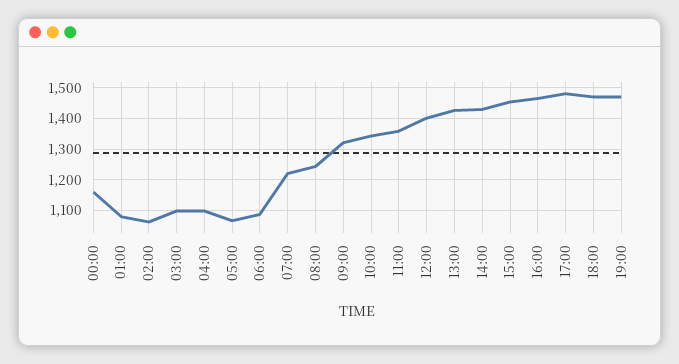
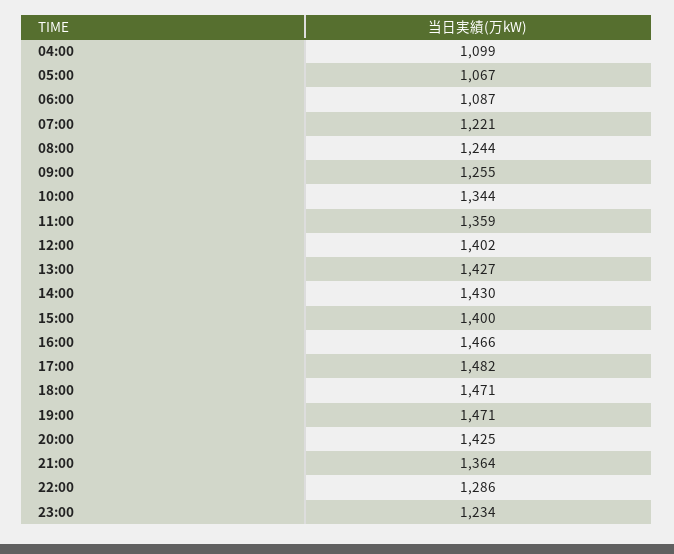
00:00: 1160 -> none
01:00: 1080 -> none
02:00: 1060 -> none
03:00: 1100 -> none
09:00: 1320 -> 1255
15:00: 1460 -> 1400
20:00: none -> 1425
21:00: none -> 1364
22:00: none -> 1286
23:00: none -> 1234

